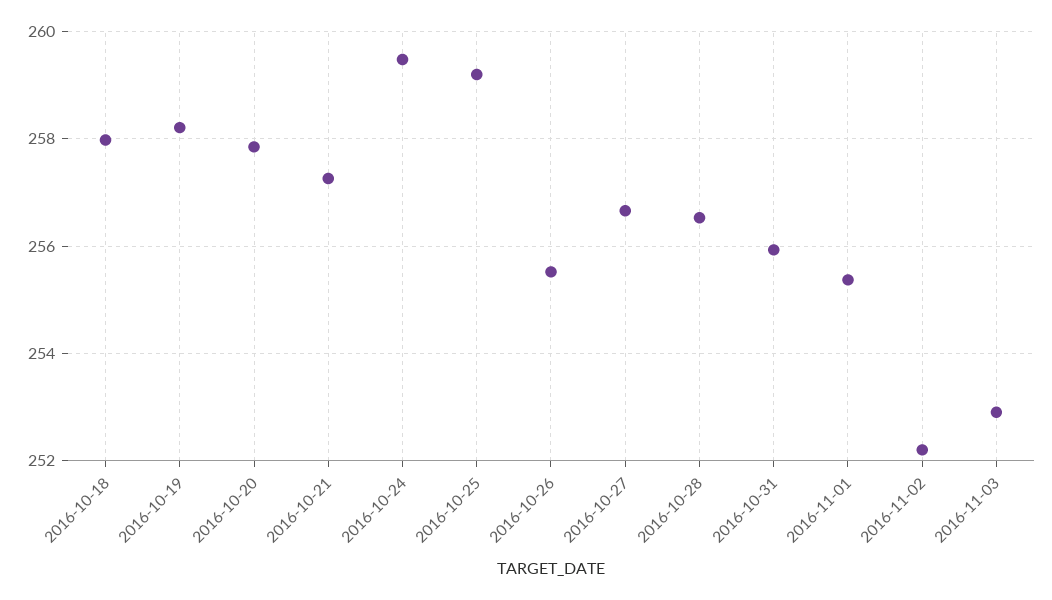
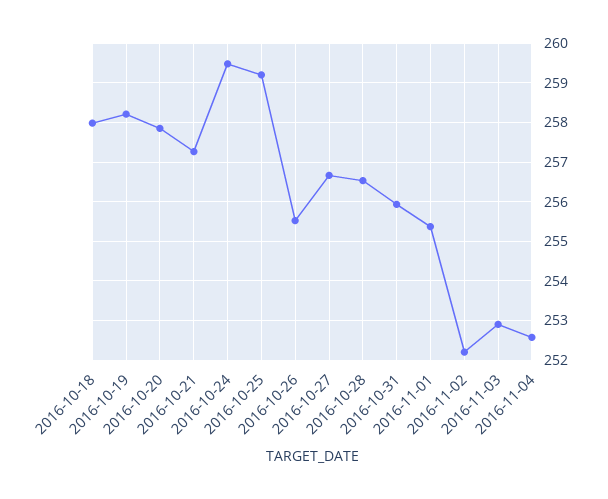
2016-11-04: none -> 252.6

